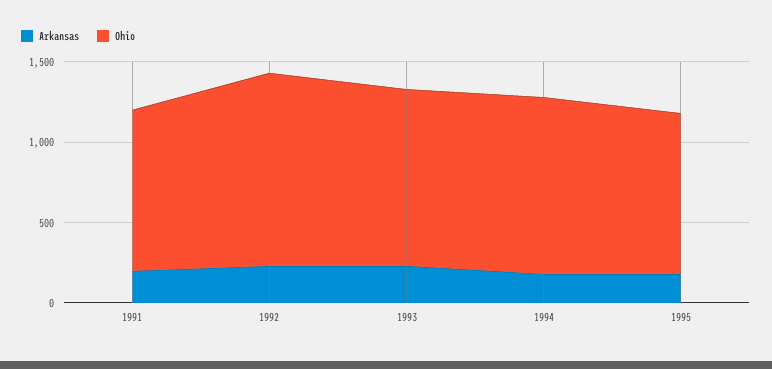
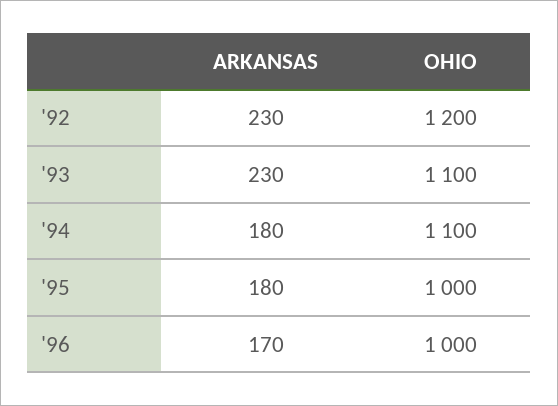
Arkansas, 1991: 200 -> none
Ohio, 1991: 1000 -> none
Arkansas, '96: none -> 170
Ohio, '96: none -> 1000

